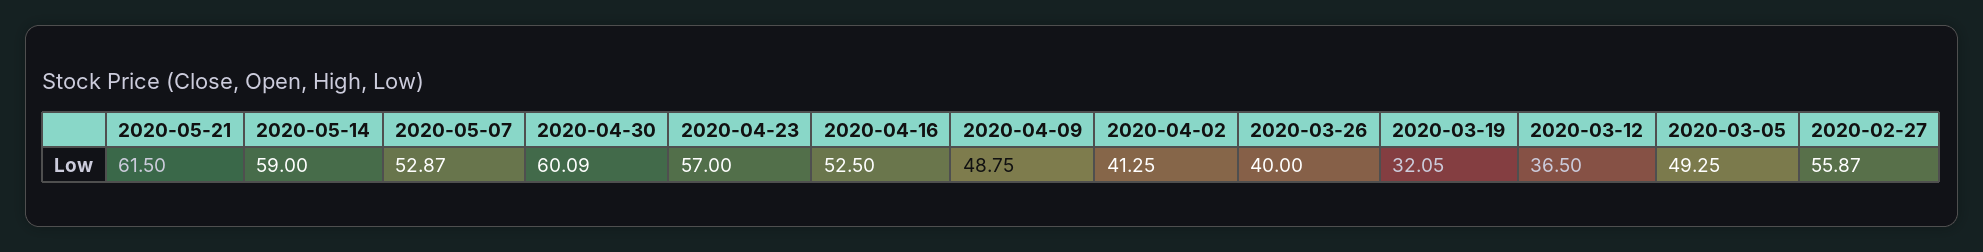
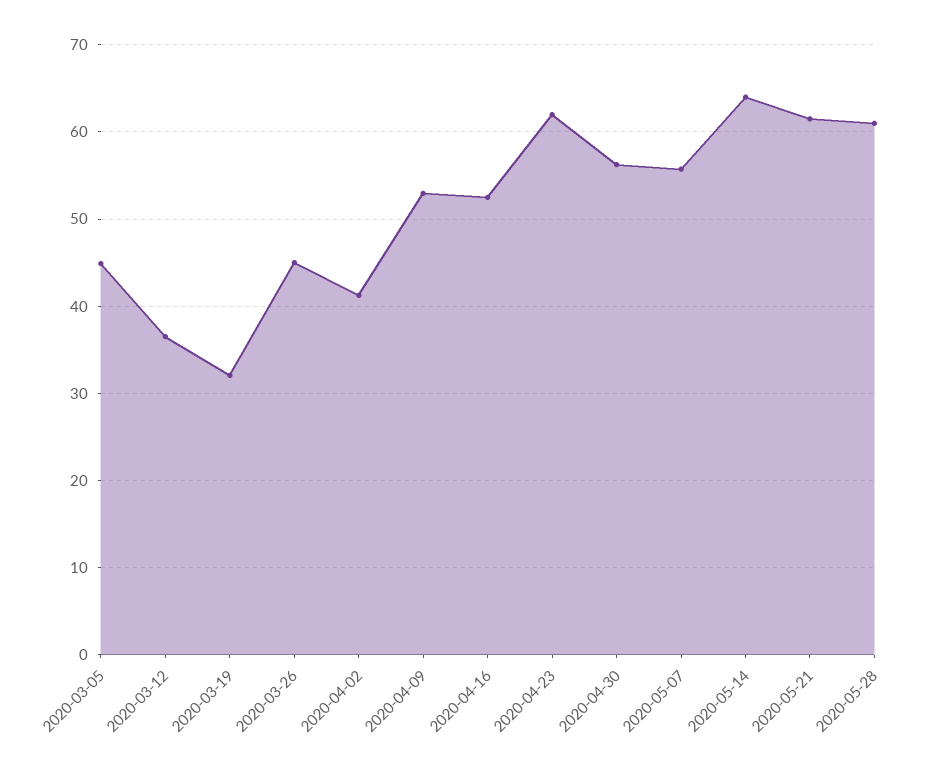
2020-05-14: 59 -> 64
2020-05-07: 52.87 -> 56
2020-04-30: 60.09 -> 56
2020-04-23: 57 -> 62
2020-04-09: 48.75 -> 53
2020-03-26: 40 -> 45
2020-03-05: 49.25 -> 45
2020-02-27: 55.87 -> none
2020-05-28: none -> 61

